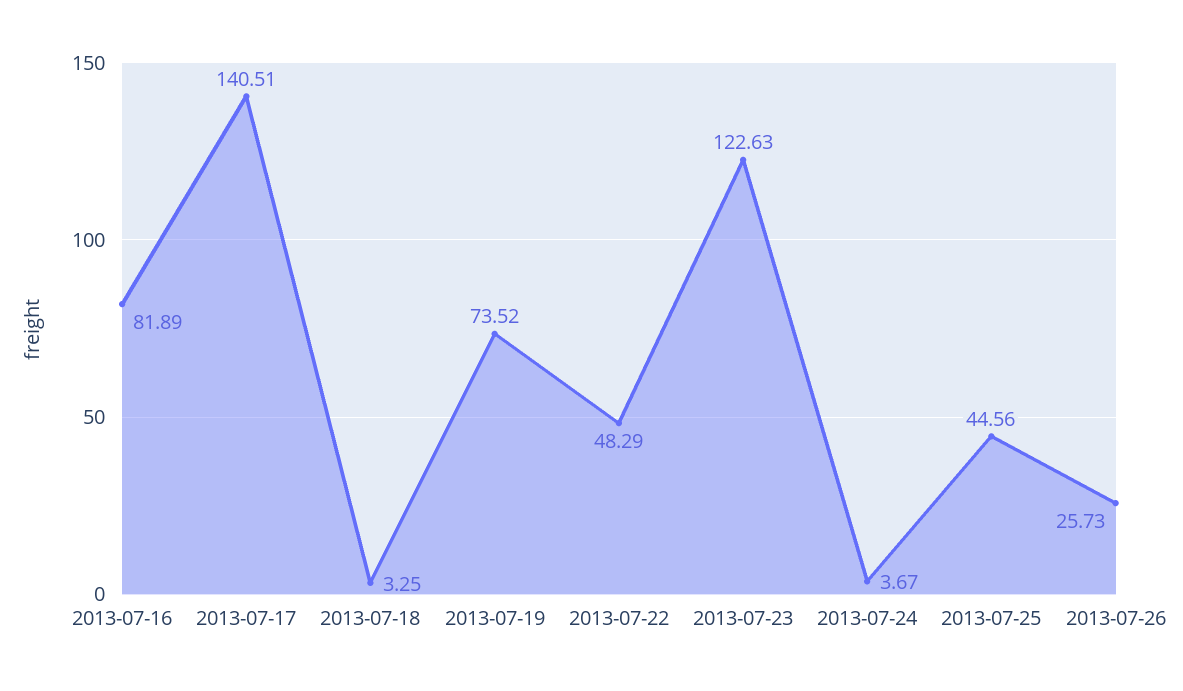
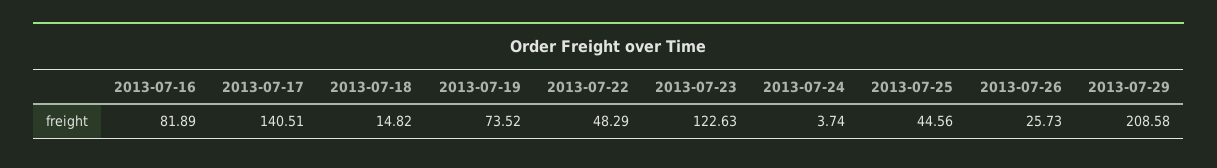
2013-07-18: 3.25 -> 14.82
2013-07-24: 3.67 -> 3.74
2013-07-29: none -> 208.58

